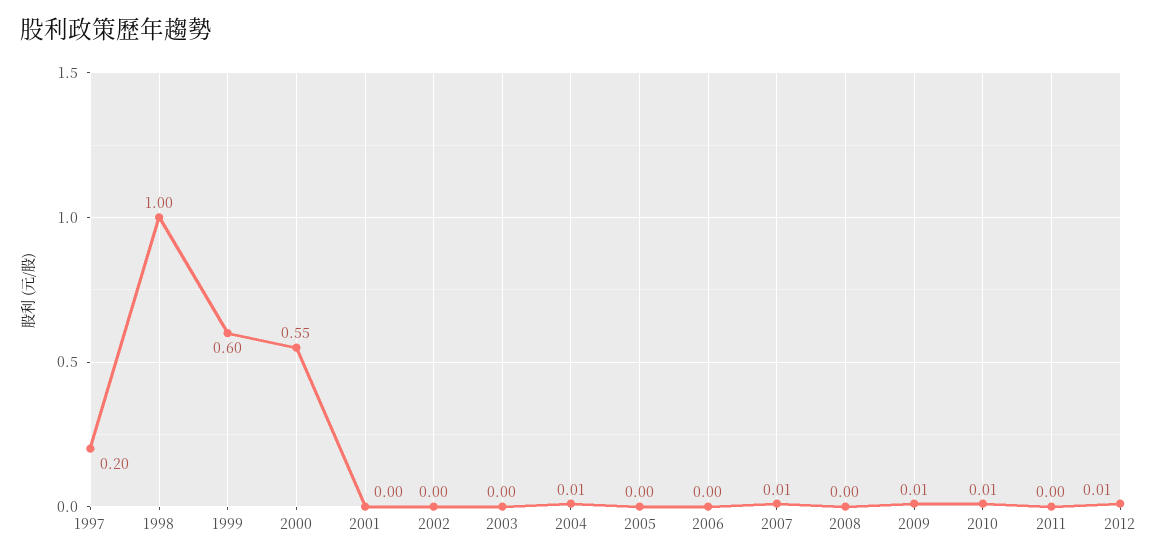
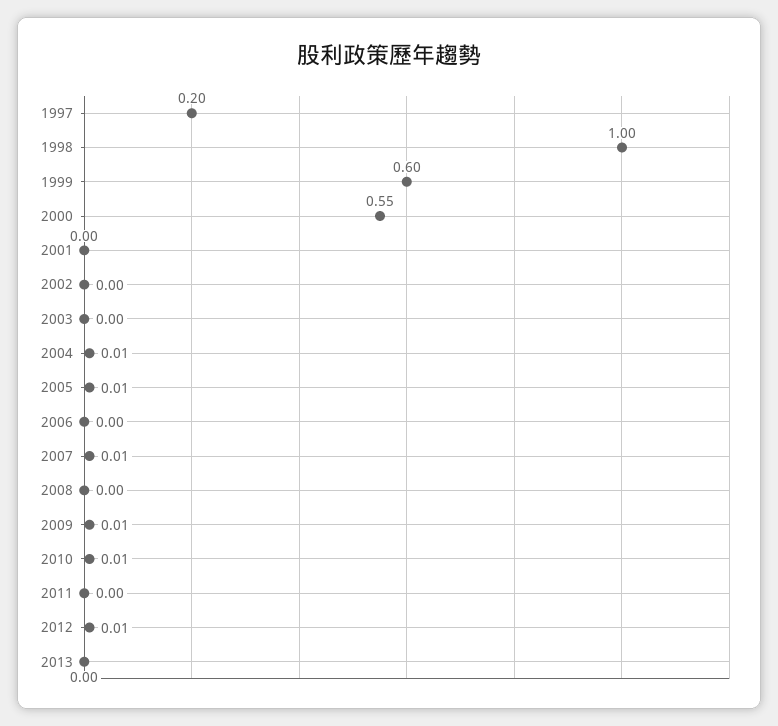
2005: 0 -> 0.01
2013: none -> 0

